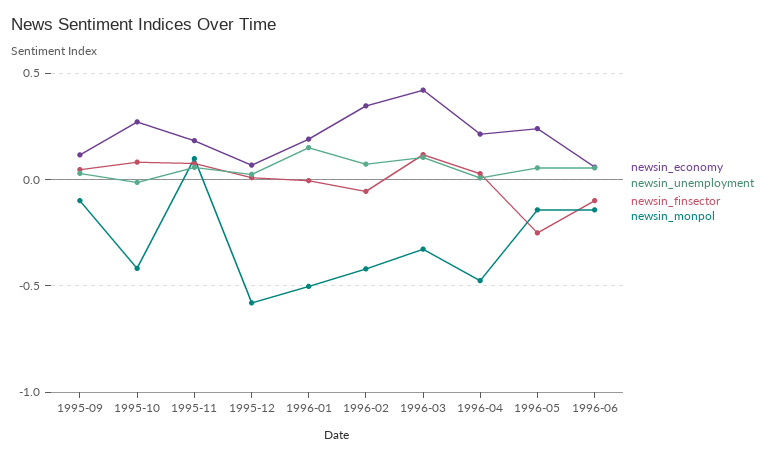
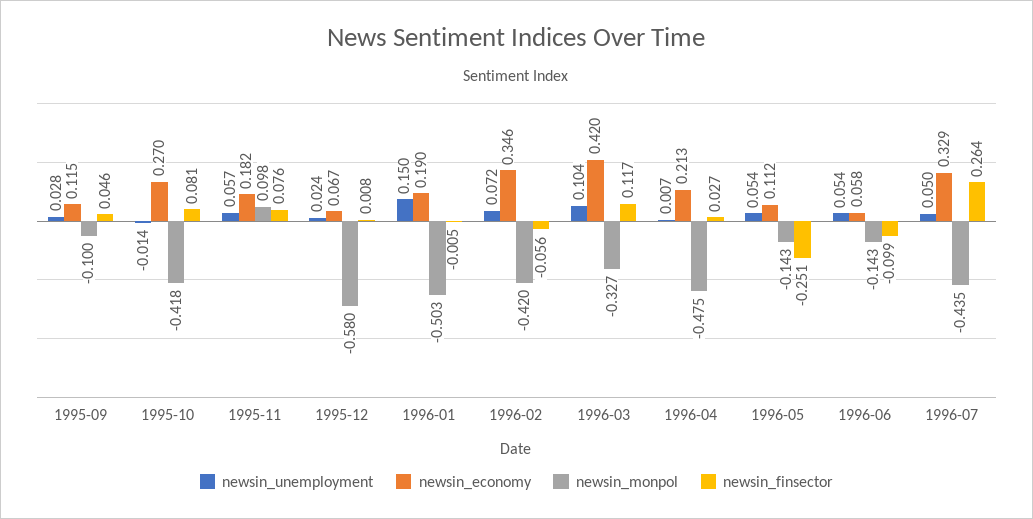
newsin_economy, 1996-05: 0.25 -> 0.112
newsin_unemployment, 1996-07: none -> 0.05
newsin_economy, 1996-07: none -> 0.329
newsin_monpol, 1996-07: none -> -0.435
newsin_finsector, 1996-07: none -> 0.264

